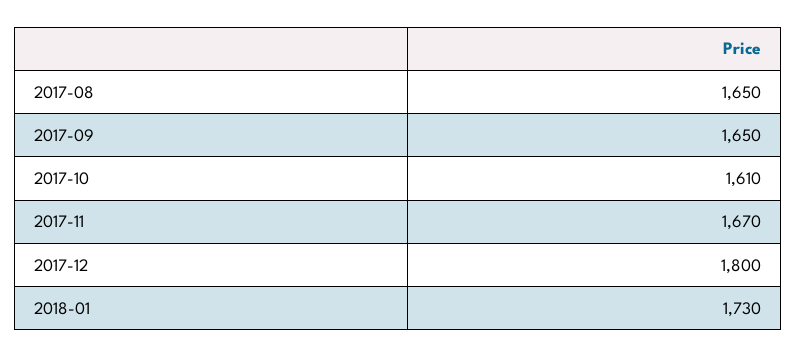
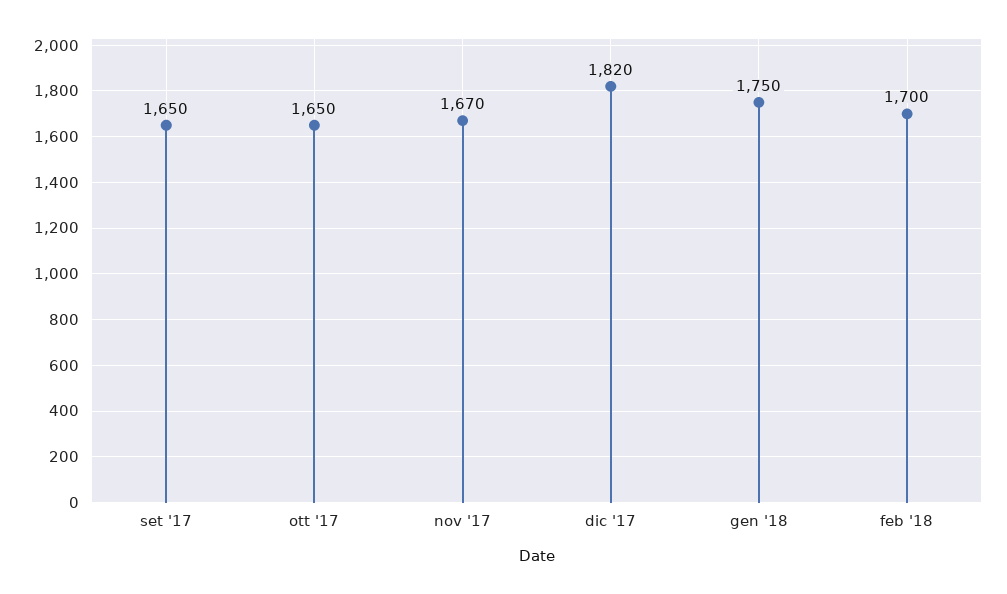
2017-08: 1650 -> none
2017-10: 1610 -> 1650
2017-12: 1800 -> 1820
2018-01: 1730 -> 1750
feb '18: none -> 1700

